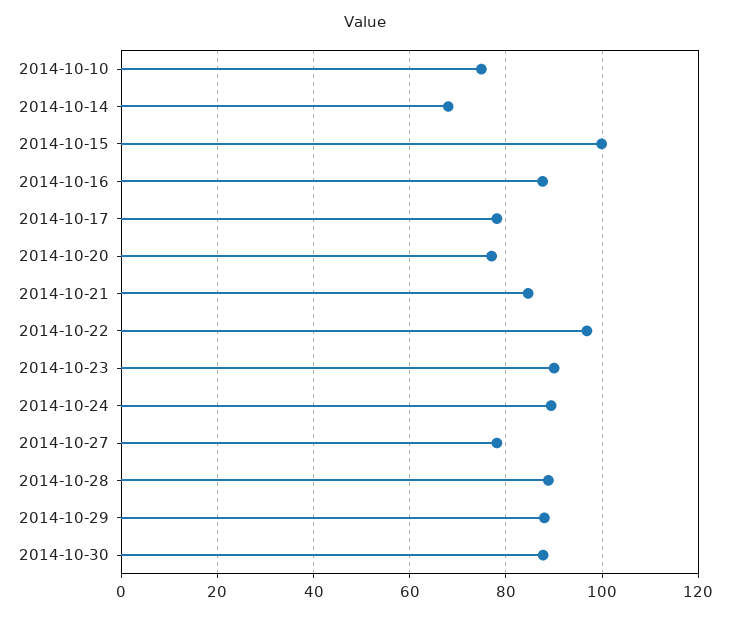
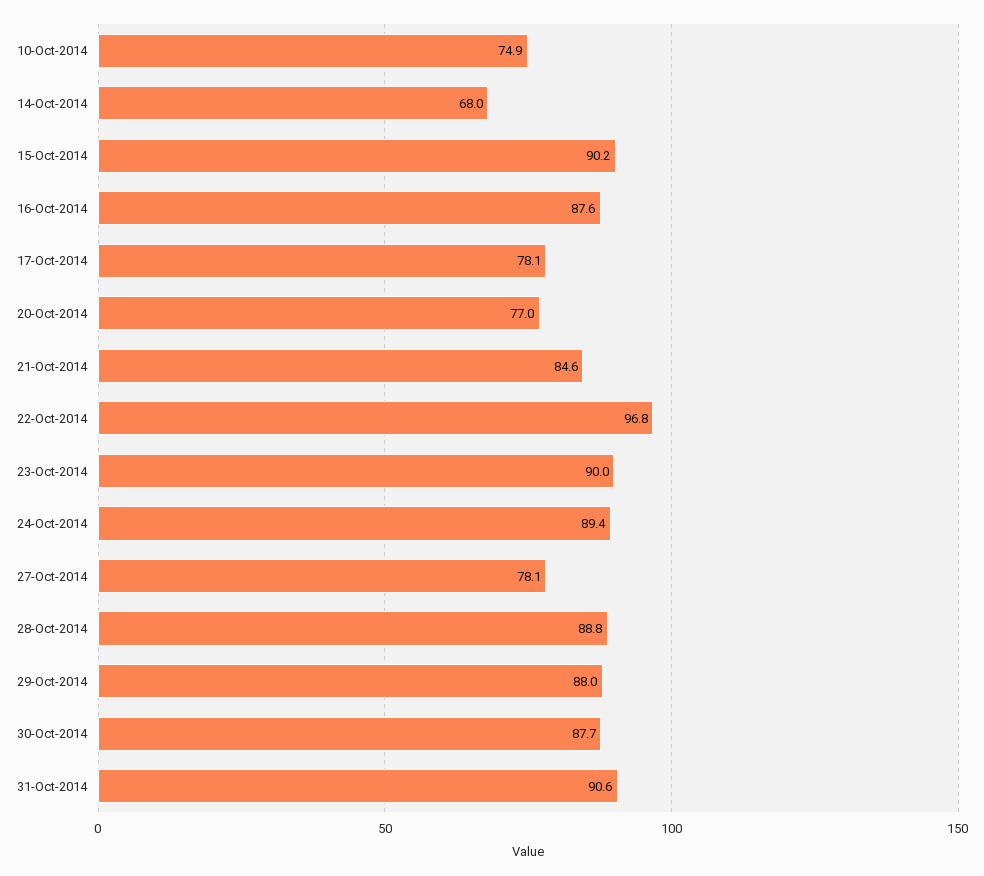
2014-10-15: 100 -> 90.2
31-Oct-2014: none -> 90.6

